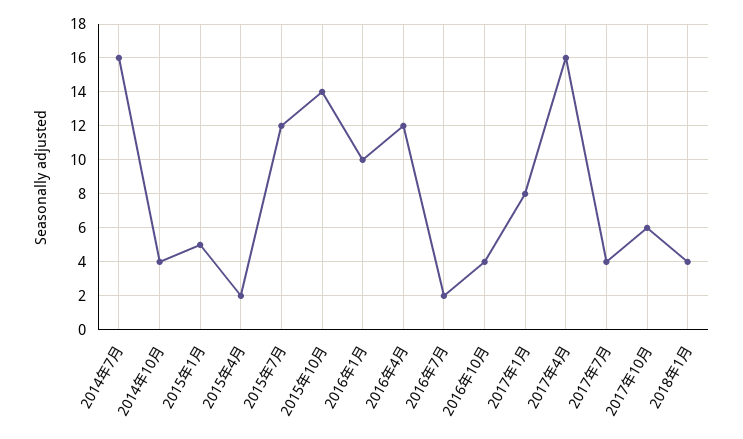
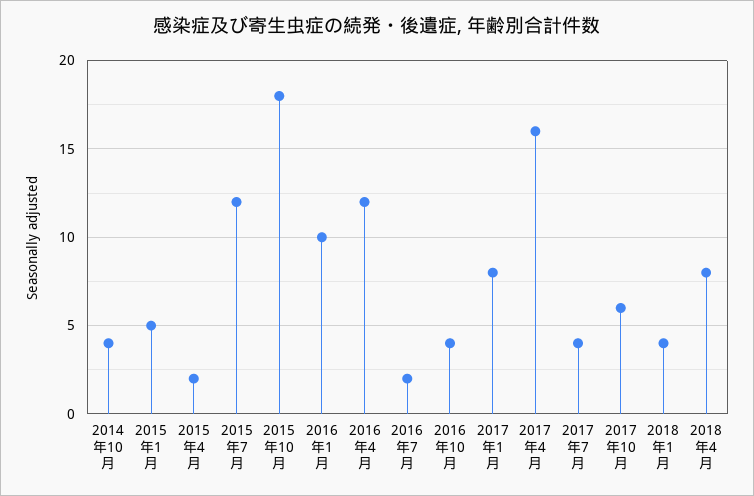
2014年7月: 16 -> none
2015年10月: 14 -> 18
2018年4月: none -> 8

